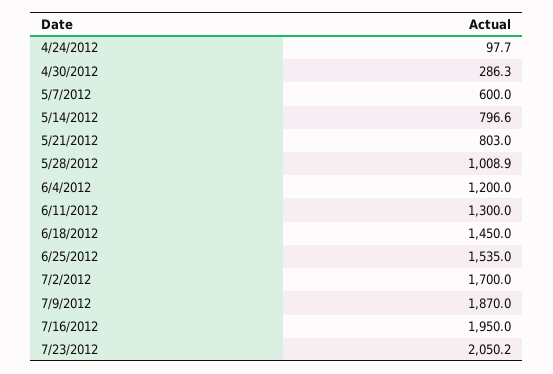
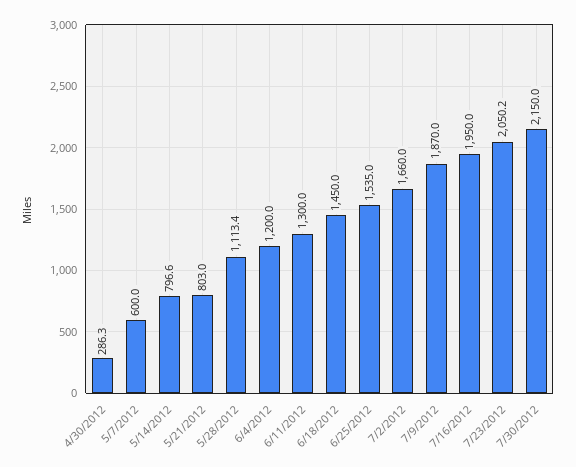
4/24/2012: 97.7 -> none
5/28/2012: 1008.9 -> 1113.4
7/2/2012: 1700 -> 1660
7/30/2012: none -> 2150

